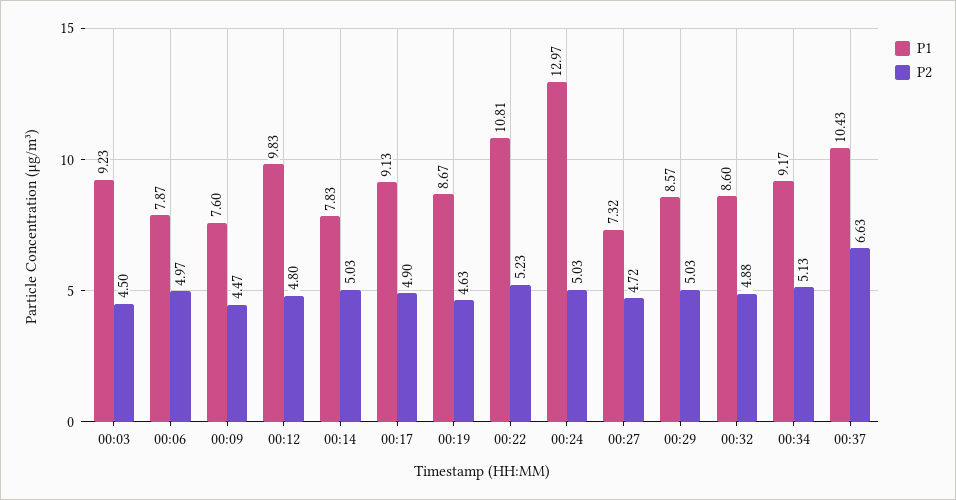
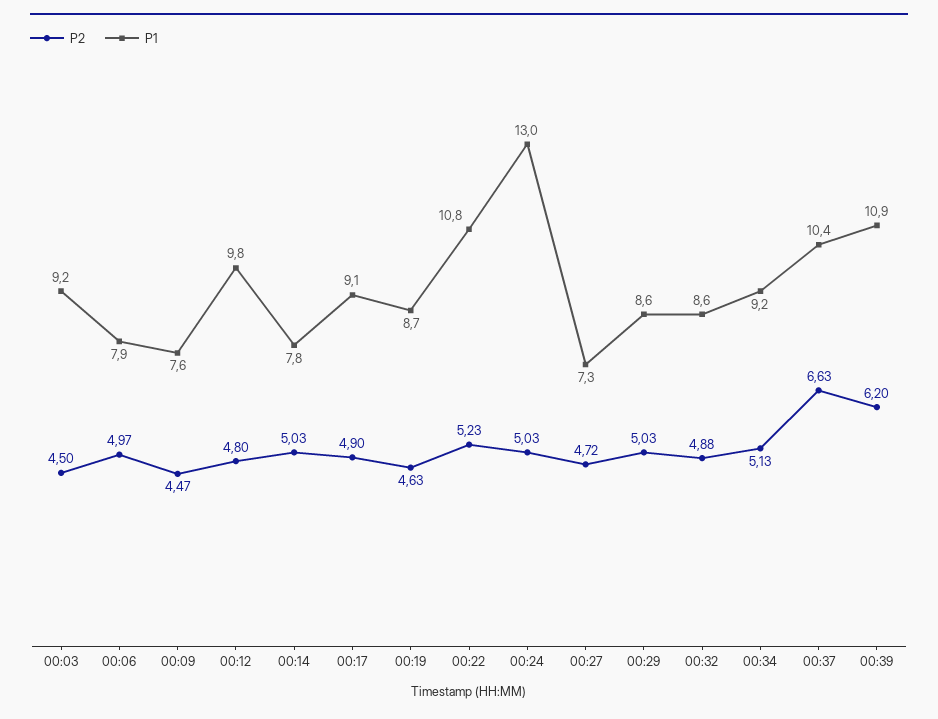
P2, 00:39: none -> 6.2
P1, 00:39: none -> 10.9

